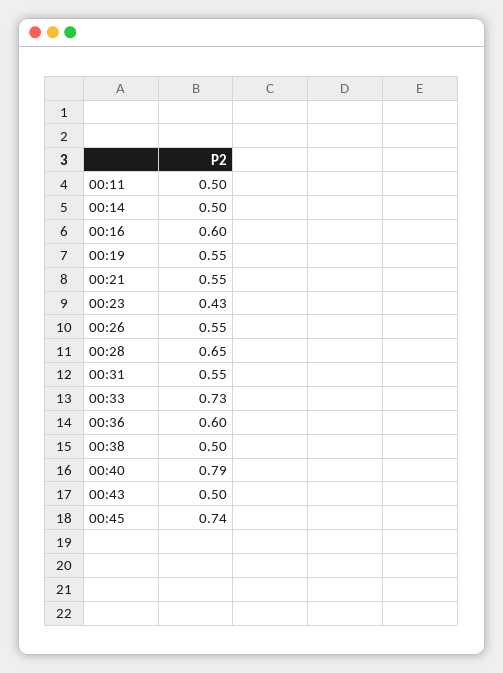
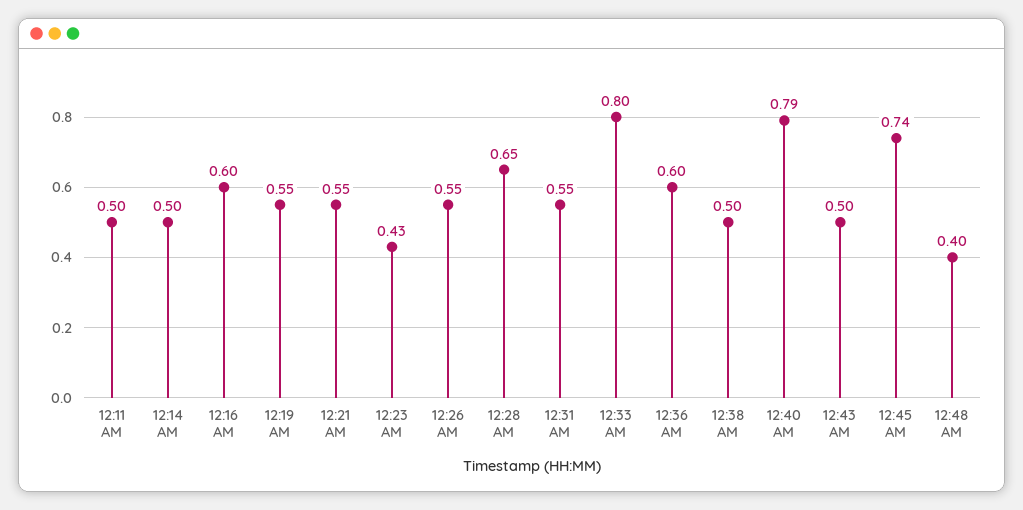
00:33: 0.73 -> 0.8
12:48 AM: none -> 0.4

